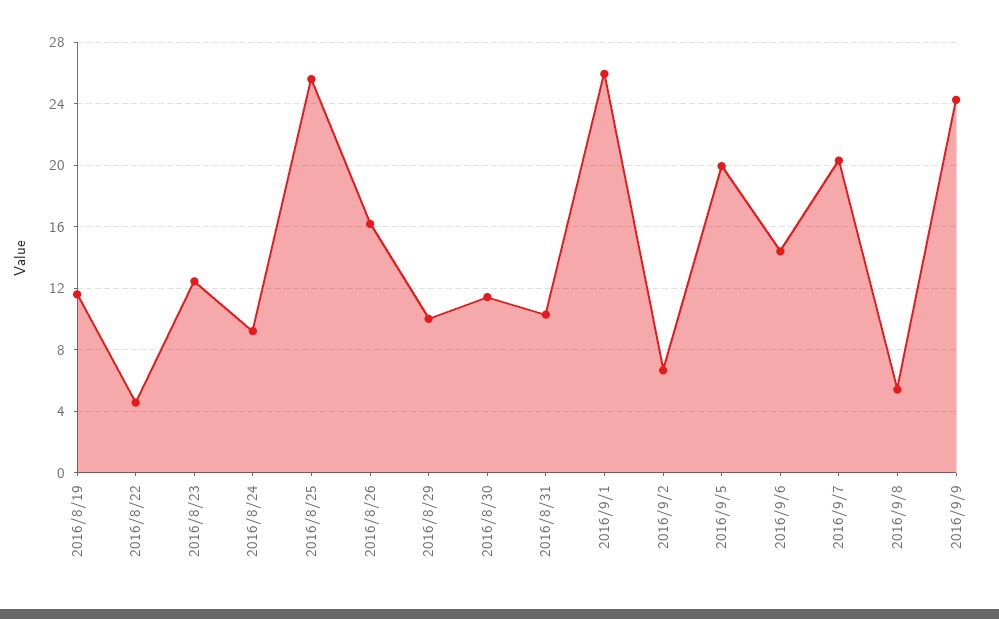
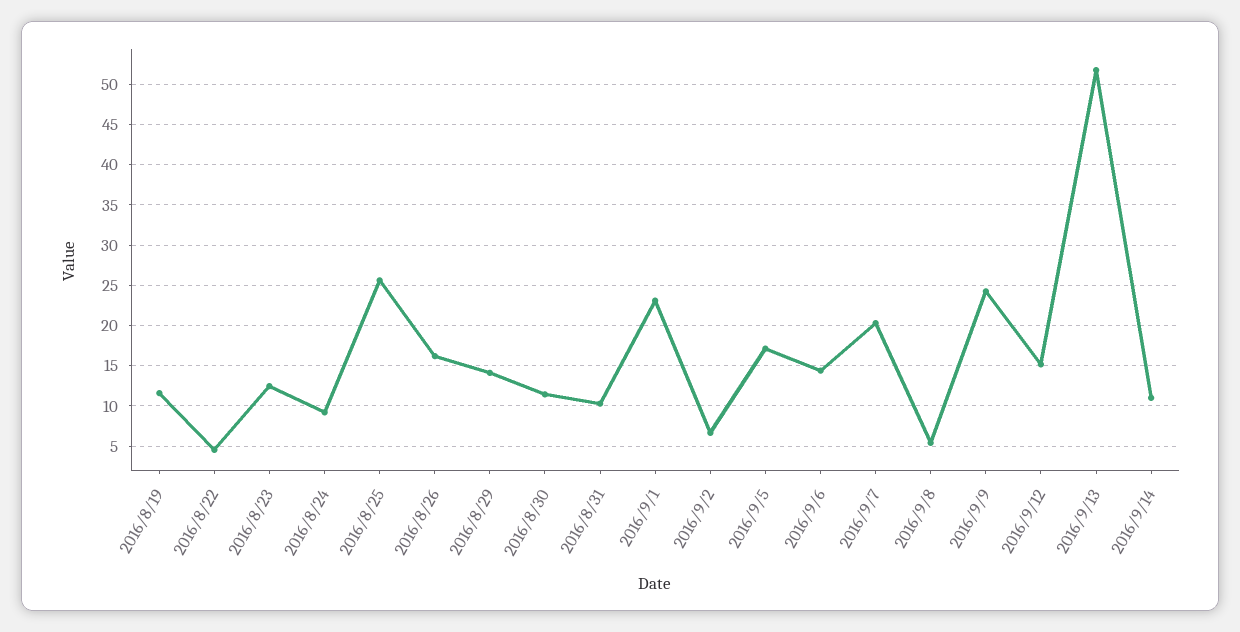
2016/8/29: 10 -> 14
2016/9/1: 26 -> 23
2016/9/5: 20 -> 17
2016/9/12: none -> 15
2016/9/13: none -> 52
2016/9/14: none -> 11

